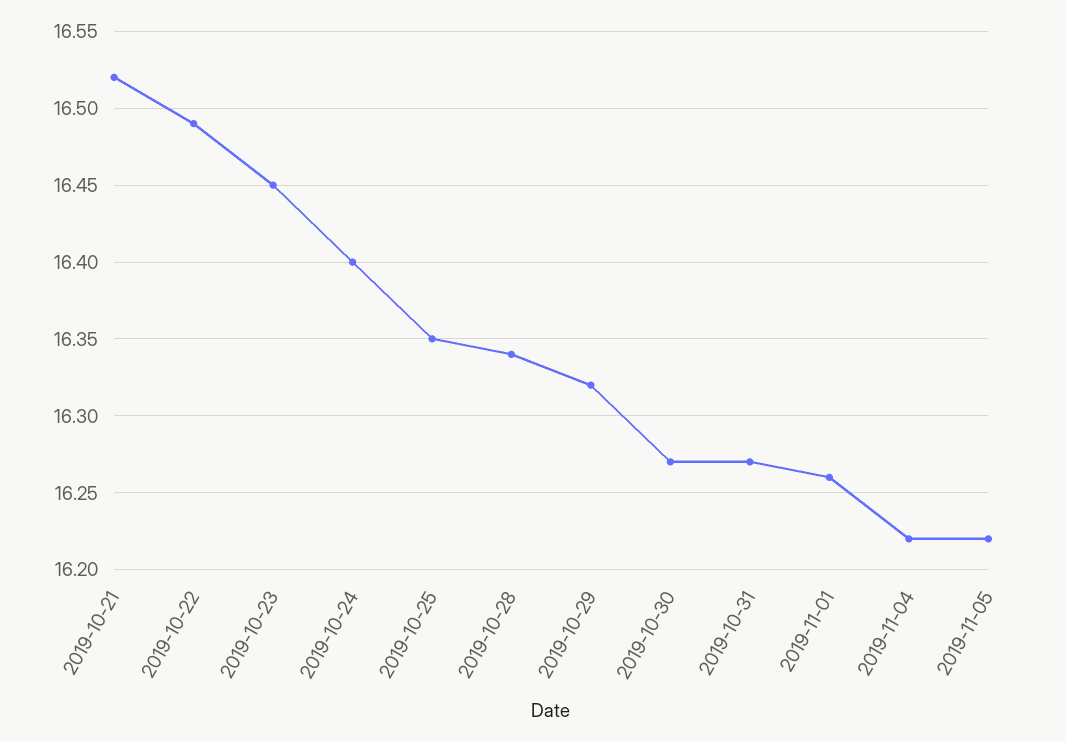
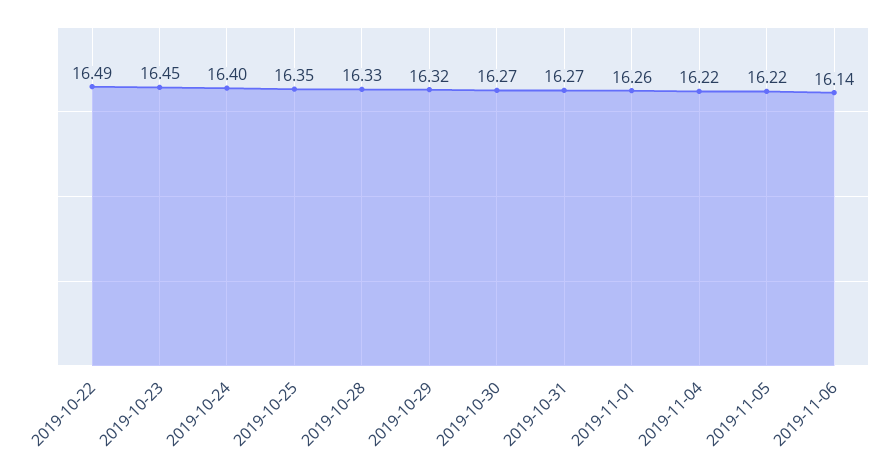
2019-10-21: 16.52 -> none
2019-10-28: 16.34 -> 16.33
2019-11-06: none -> 16.14

